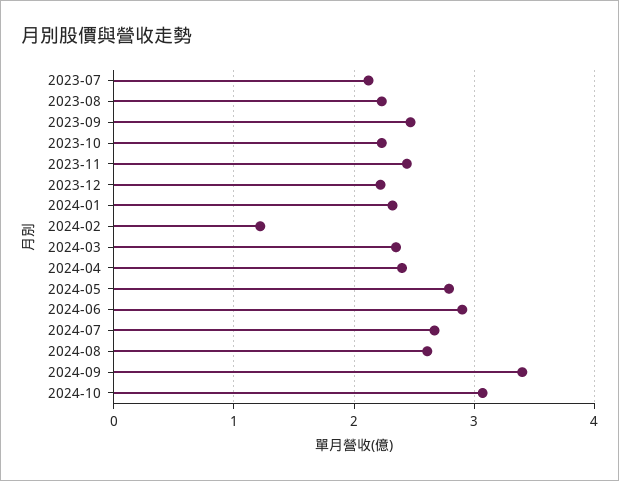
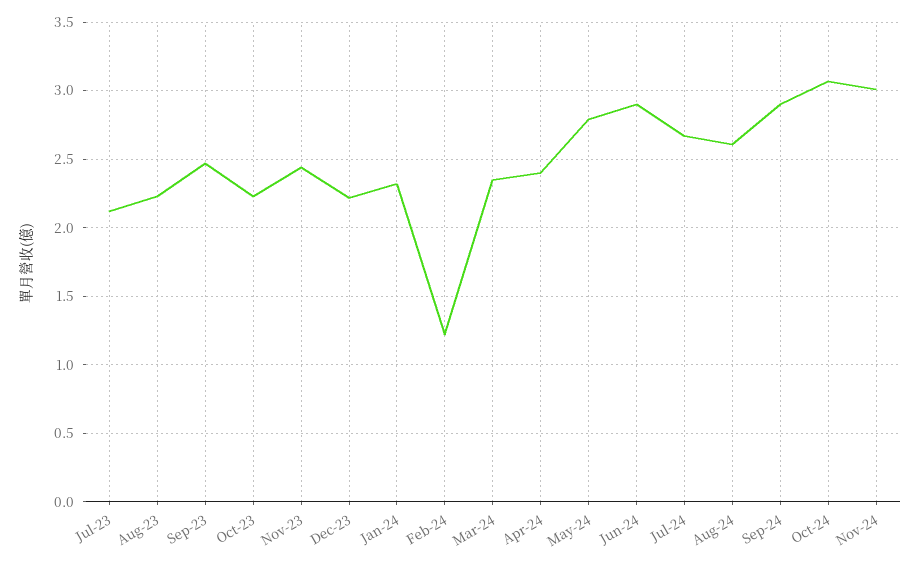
2024-09: 3.4 -> 2.9
Nov-24: none -> 3

